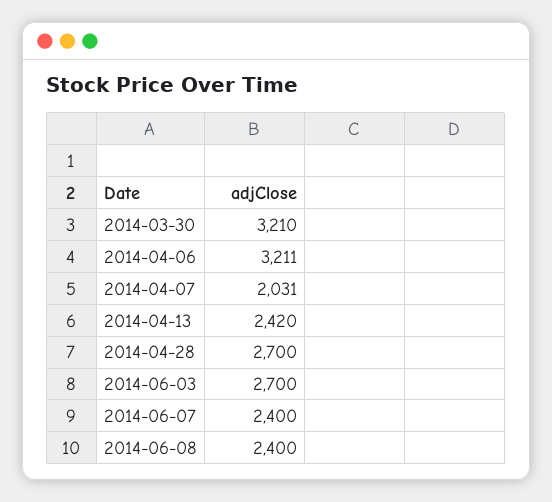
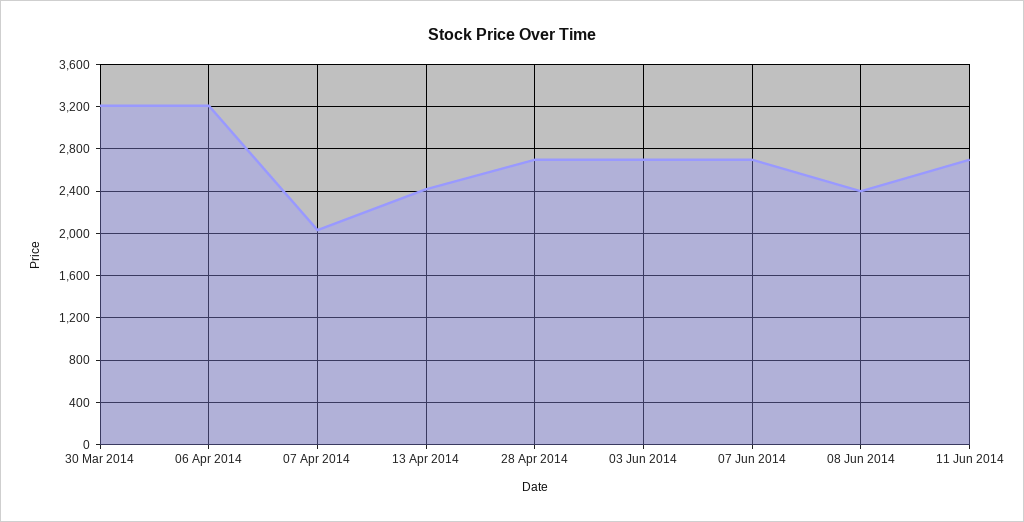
2014-06-07: 2400 -> 2700
11 Jun 2014: none -> 2700

